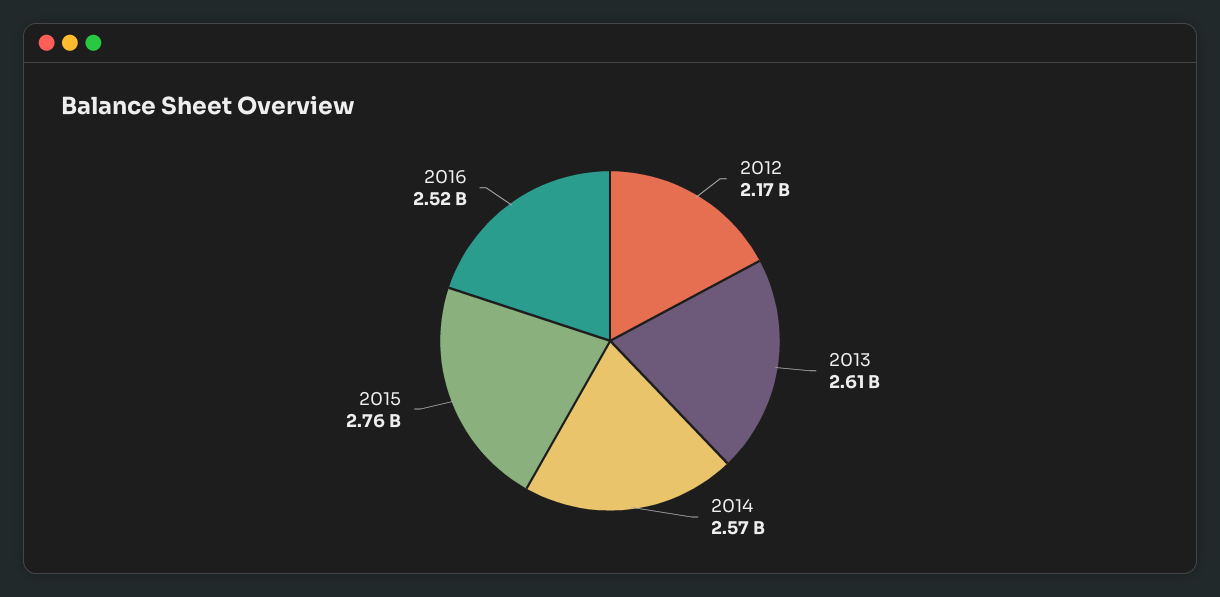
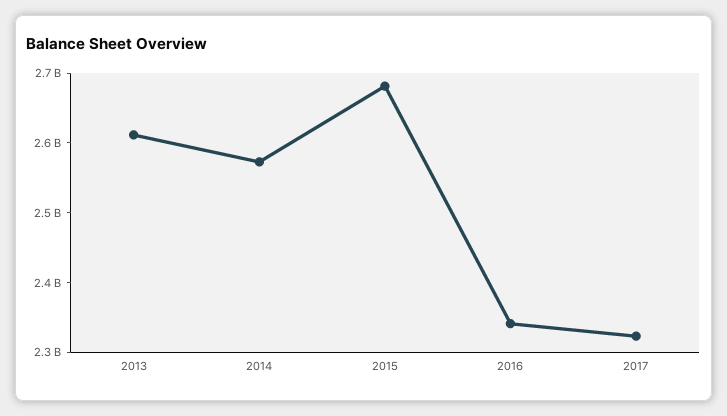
2012: 2170000000 -> none
2015: 2760000000 -> 2680000000
2016: 2520000000 -> 2340000000
2017: none -> 2320000000

